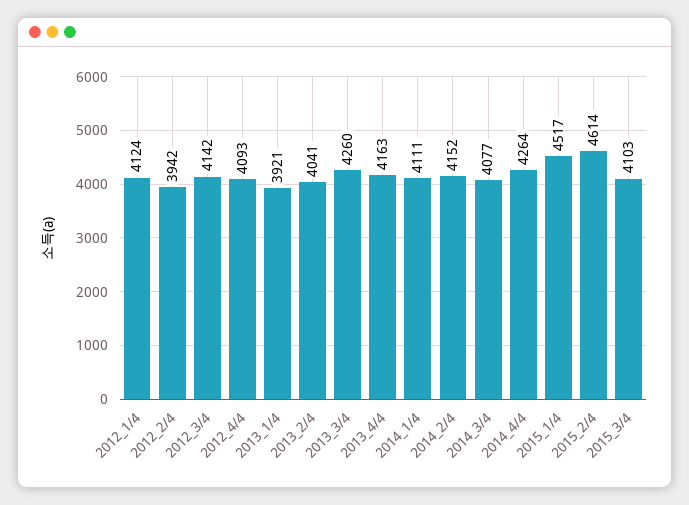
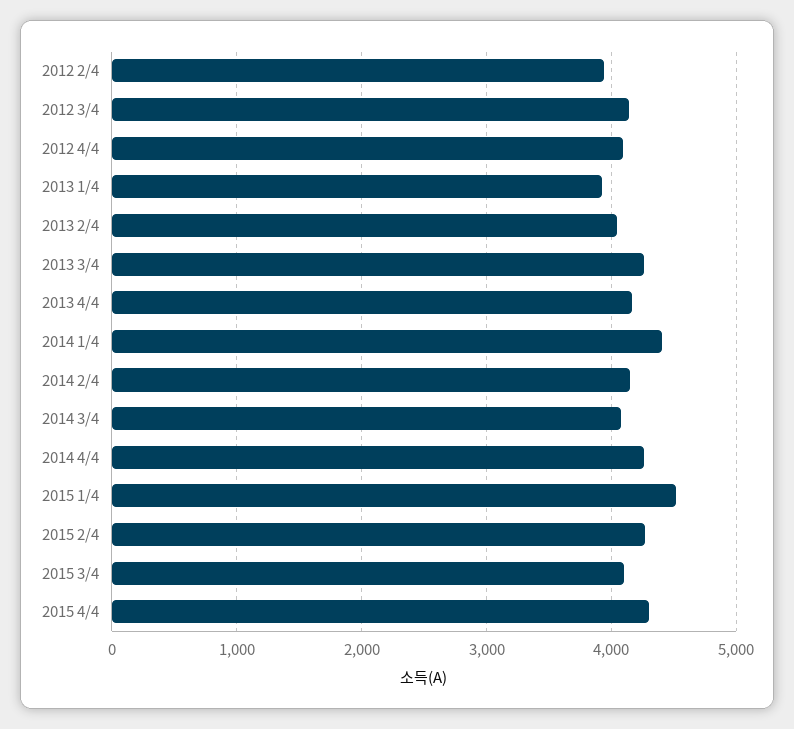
2012_1/4: 4124 -> none
2014_1/4: 4111 -> 4400
2015_2/4: 4614 -> 4300
2015 4/4: none -> 4300

